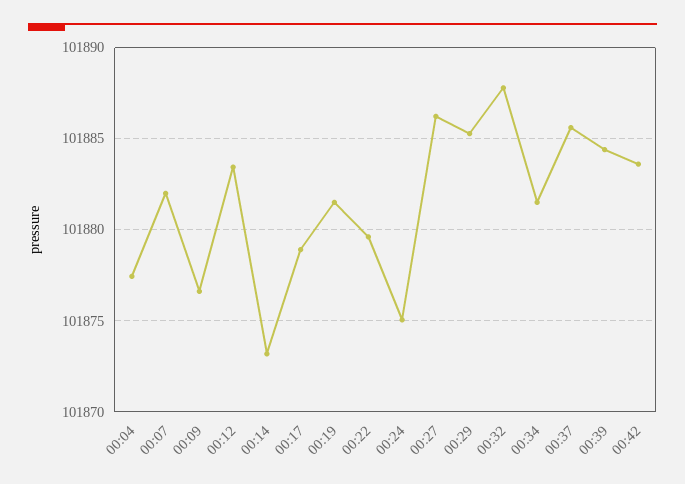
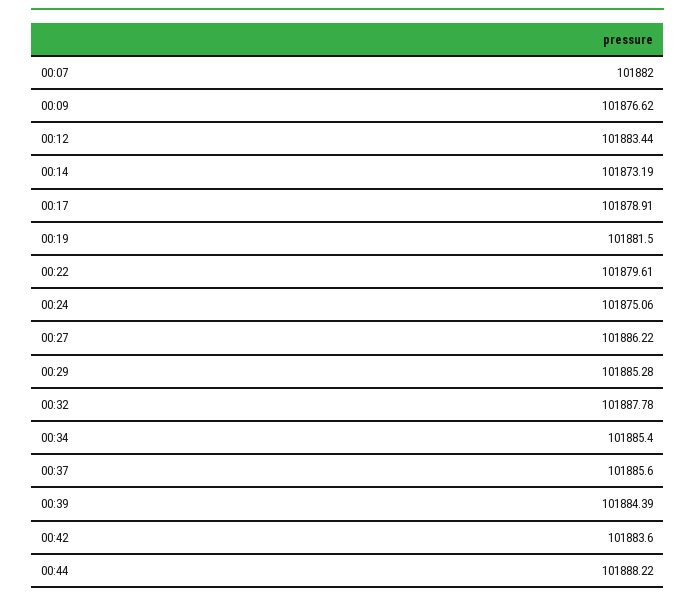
00:04: 101877.5 -> none
00:34: 101881.5 -> 101885.4
00:44: none -> 101888.22

